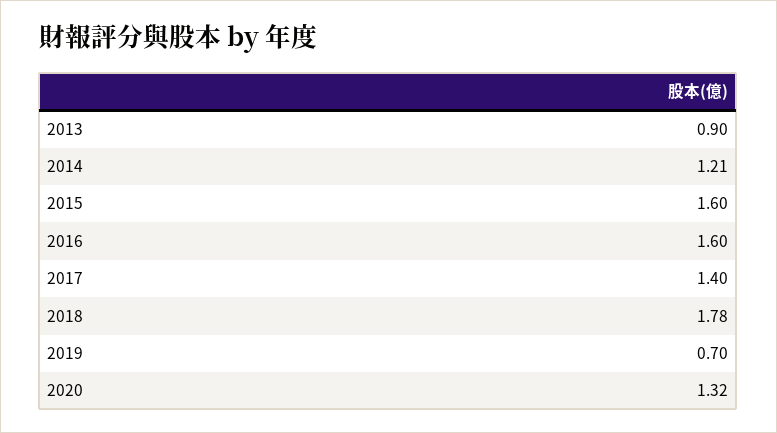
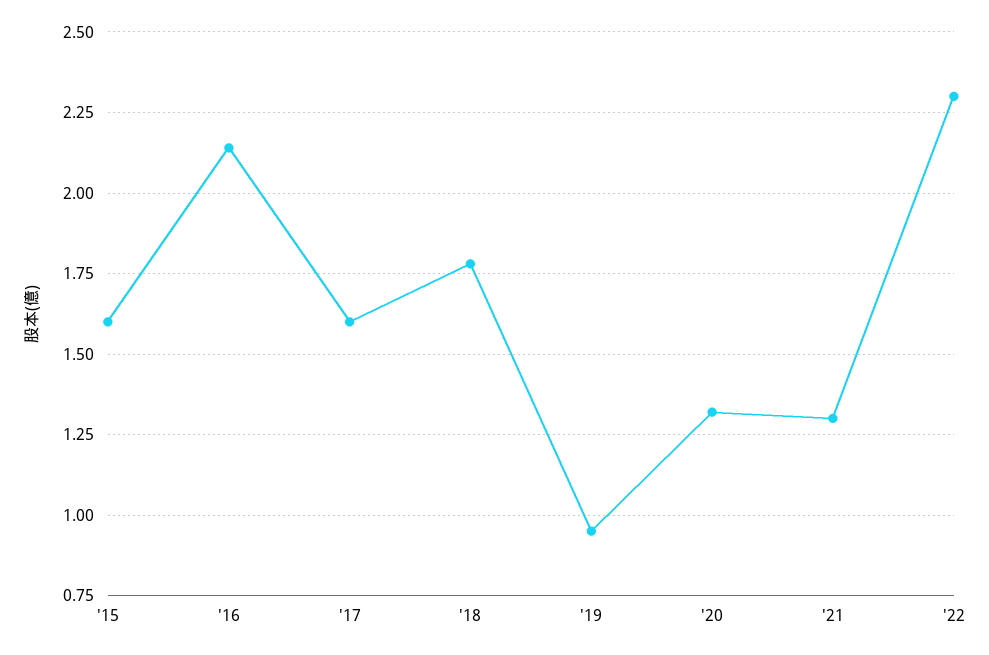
2013: 0.9 -> none
2014: 1.21 -> none
2016: 1.6 -> 2.15
2017: 1.4 -> 1.6
2019: 0.7 -> 0.95
'21: none -> 1.3
'22: none -> 2.3

